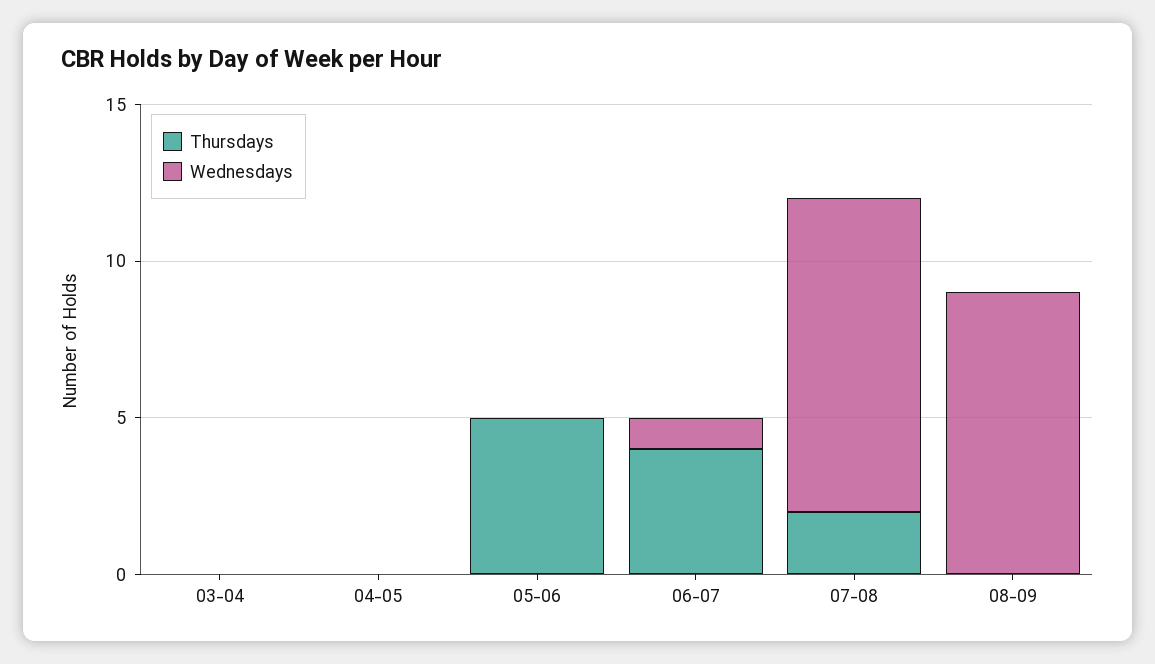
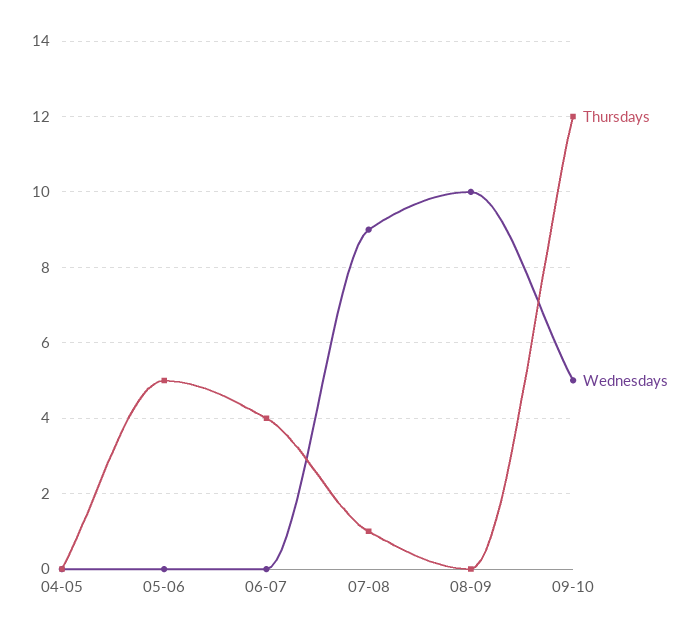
Thursdays, 03-04: 0 -> none
Wednesdays, 03-04: 0 -> none
Wednesdays, 06-07: 1 -> 0
Thursdays, 07-08: 2 -> 1
Wednesdays, 07-08: 10 -> 9
Wednesdays, 08-09: 9 -> 10
Thursdays, 09-10: none -> 12
Wednesdays, 09-10: none -> 5

